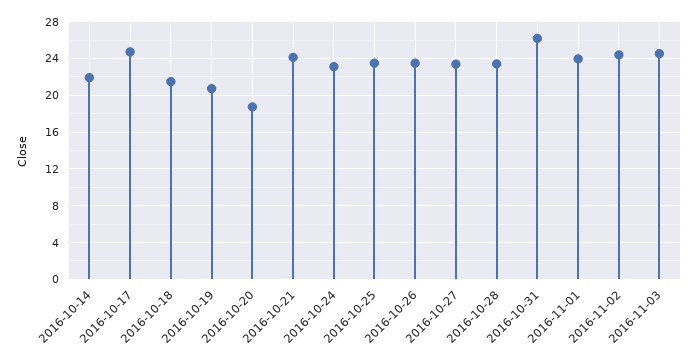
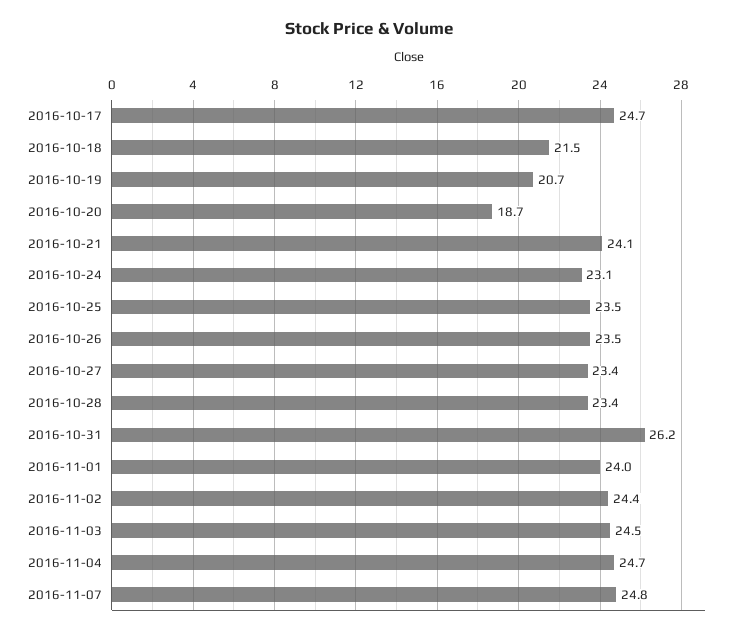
2016-10-14: 22 -> none
2016-11-04: none -> 24.7
2016-11-07: none -> 24.8

